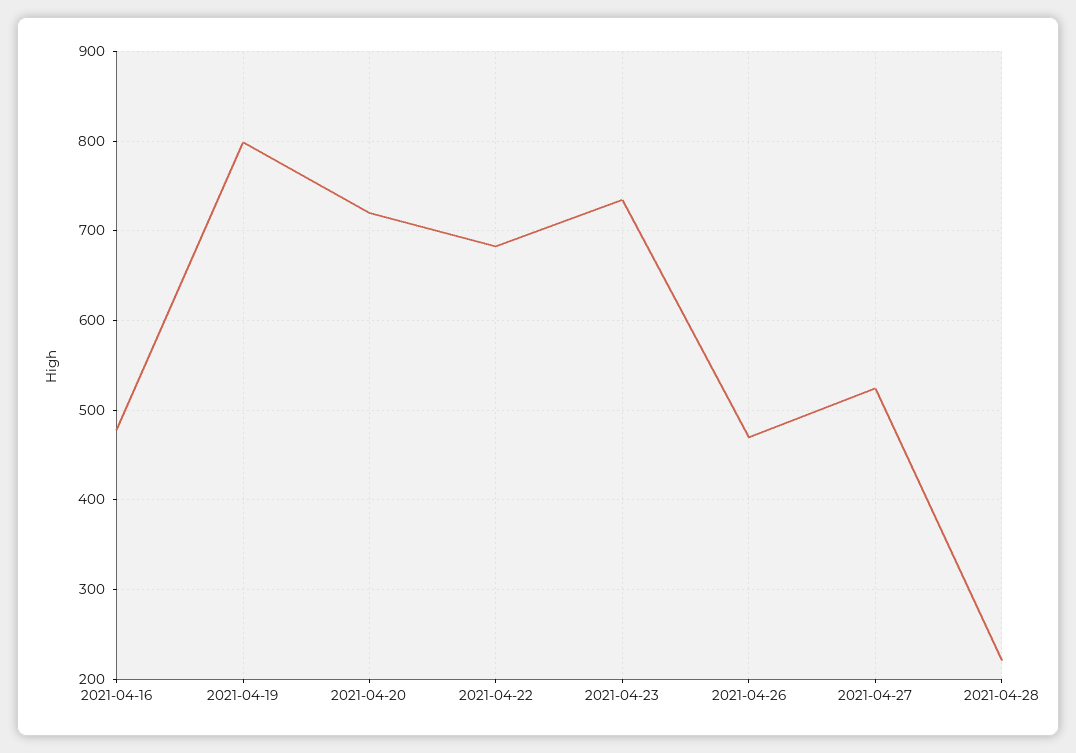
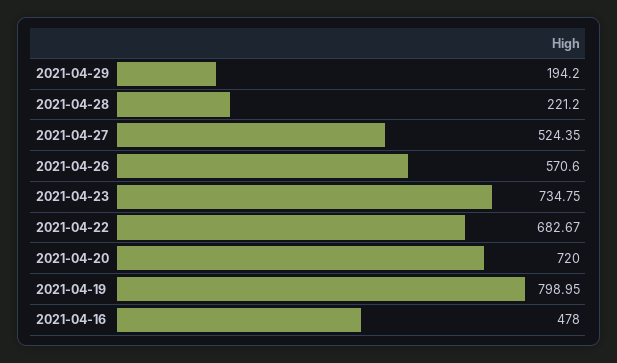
2021-04-26: 470 -> 570.6
2021-04-29: none -> 194.2

